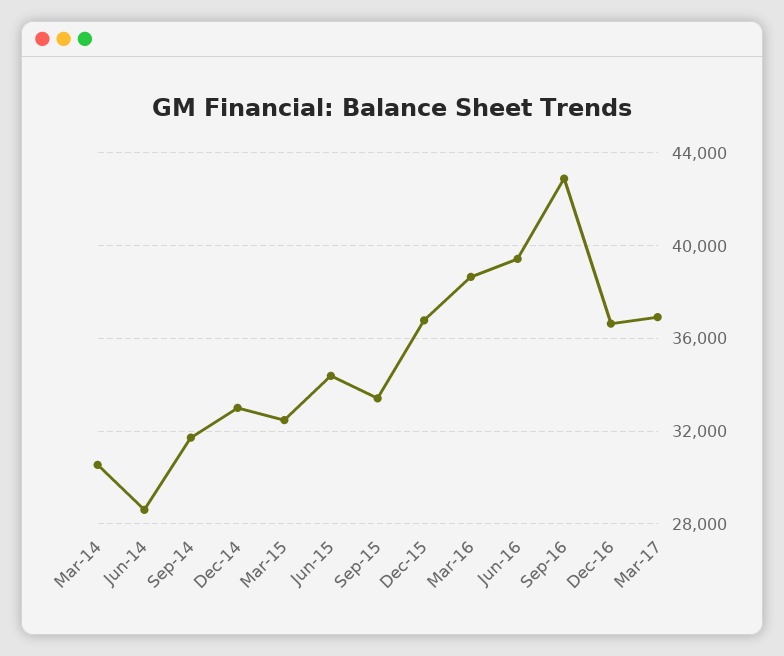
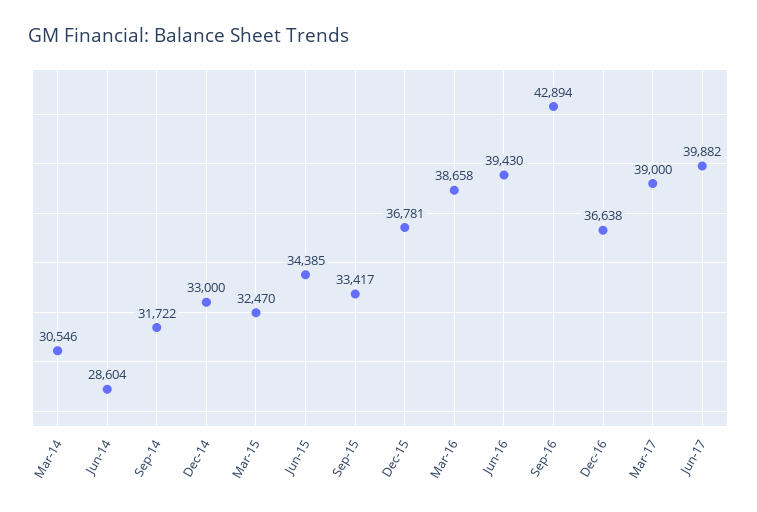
Mar-17: 37000 -> 39000
Jun-17: none -> 39882

